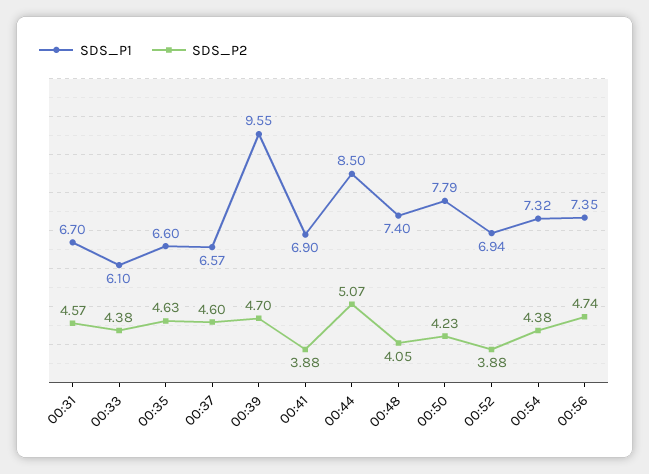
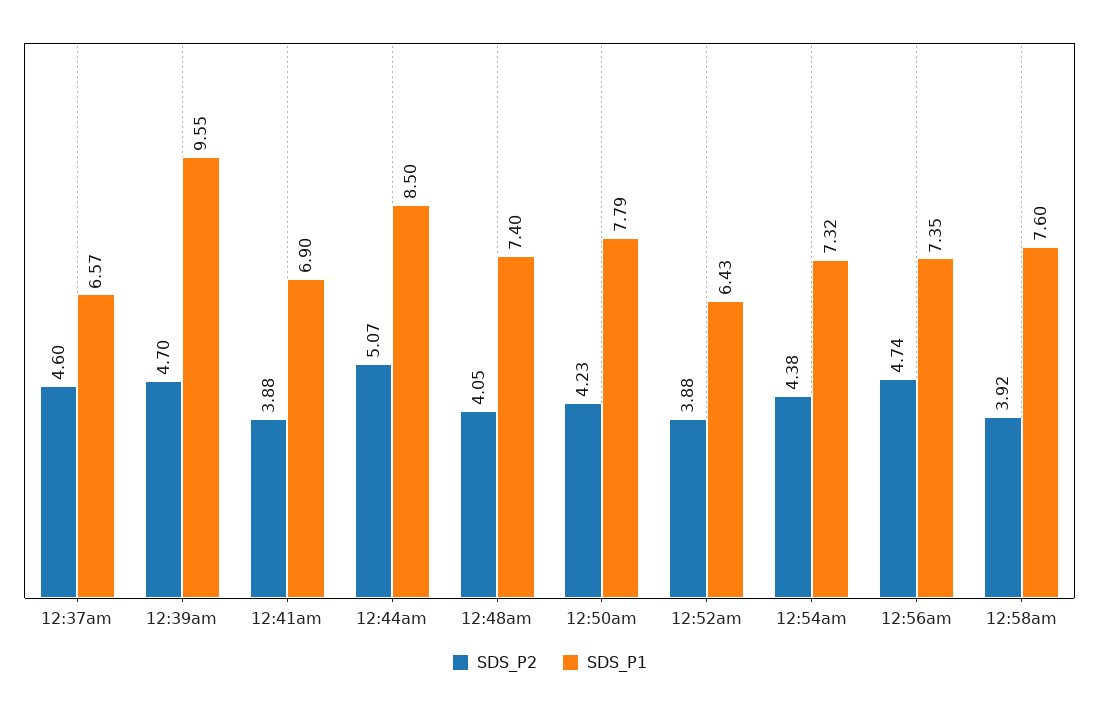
SDS_P1, 00:31: 6.7 -> none
SDS_P2, 00:31: 4.57 -> none
SDS_P1, 00:33: 6.1 -> none
SDS_P2, 00:33: 4.38 -> none
SDS_P1, 00:35: 6.6 -> none
SDS_P2, 00:35: 4.63 -> none
SDS_P1, 00:52: 6.94 -> 6.43
SDS_P2, 12:58am: none -> 3.92
SDS_P1, 12:58am: none -> 7.6

